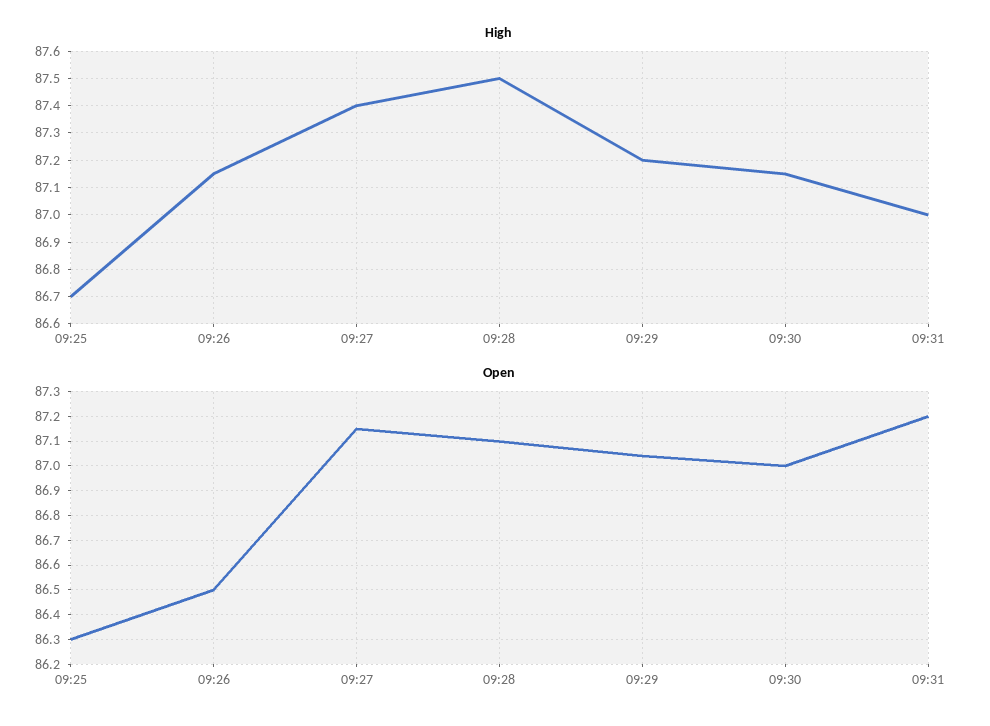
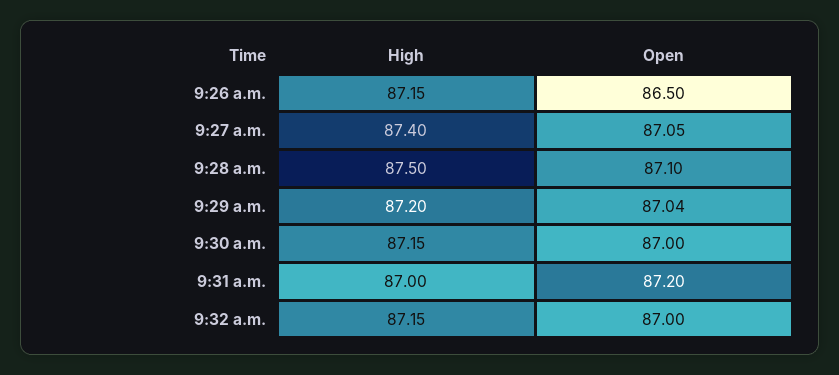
High, 09:25: 86.7 -> none
Open, 09:25: 86.3 -> none
Open, 09:27: 87.15 -> 87.05
High, 9:32 a.m.: none -> 87.15
Open, 9:32 a.m.: none -> 87

